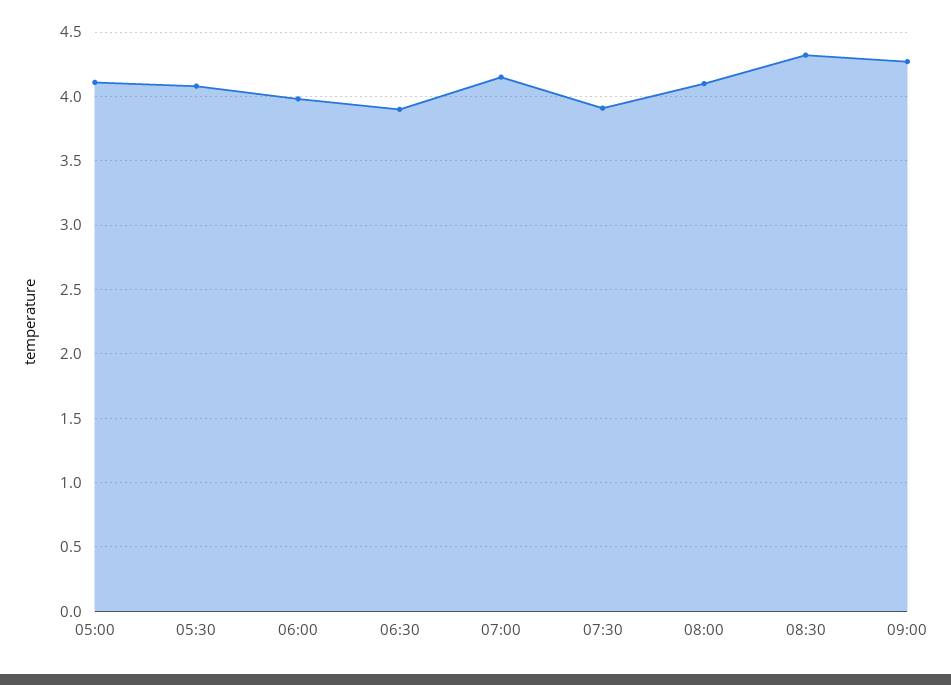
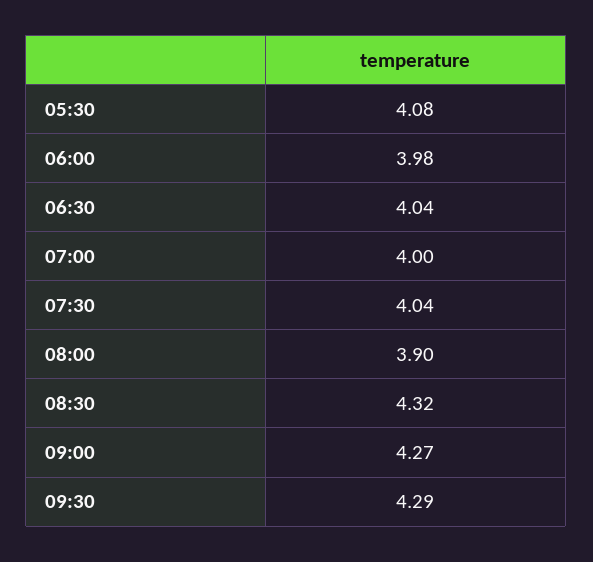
05:00: 4.1 -> none
06:30: 3.9 -> 4.04
07:00: 4.15 -> 4
07:30: 3.9 -> 4.04
08:00: 4.1 -> 3.9
09:30: none -> 4.29

